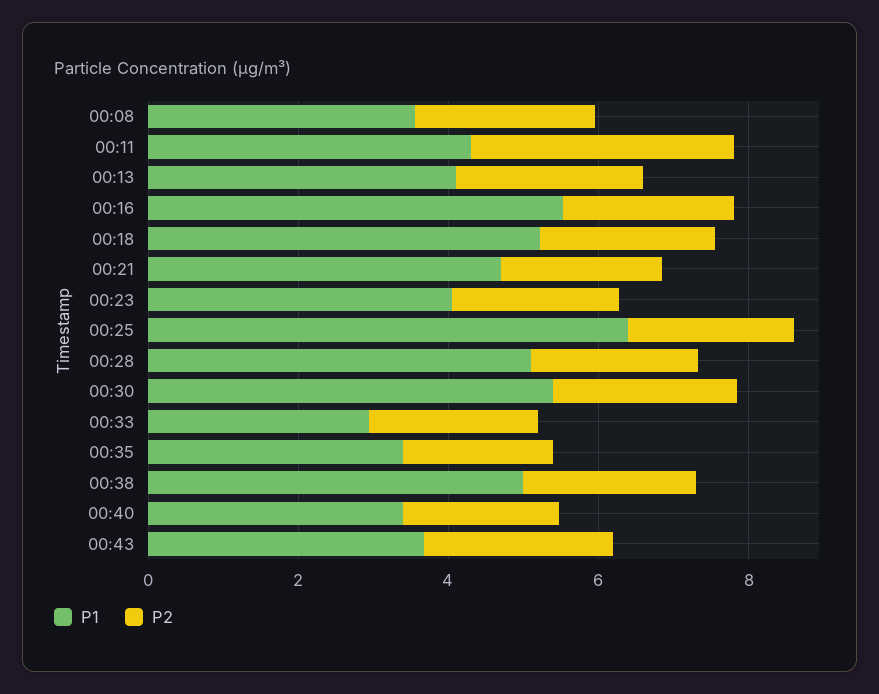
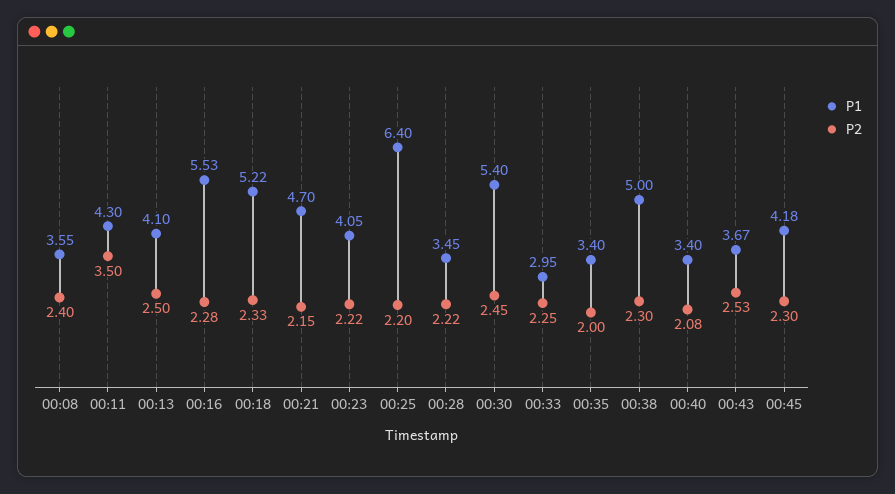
P1, 00:28: 5 -> 3.45
P1, 00:45: none -> 4.18
P2, 00:45: none -> 2.3

